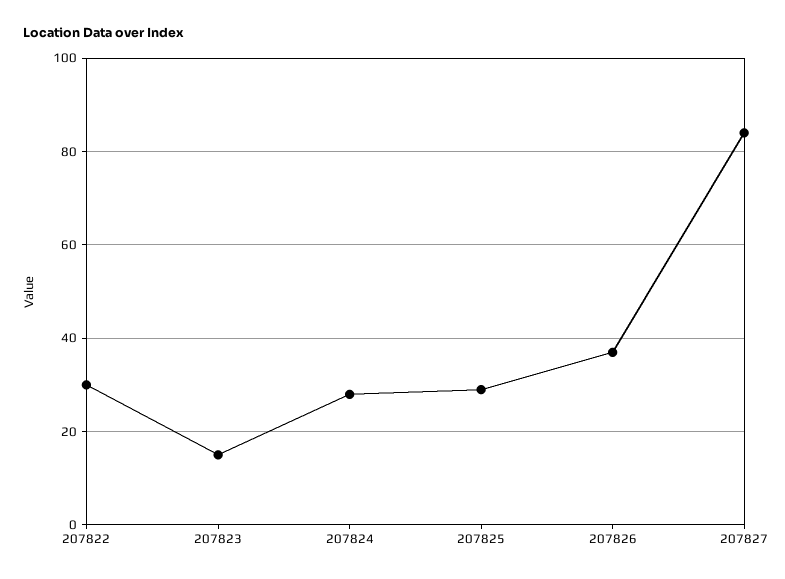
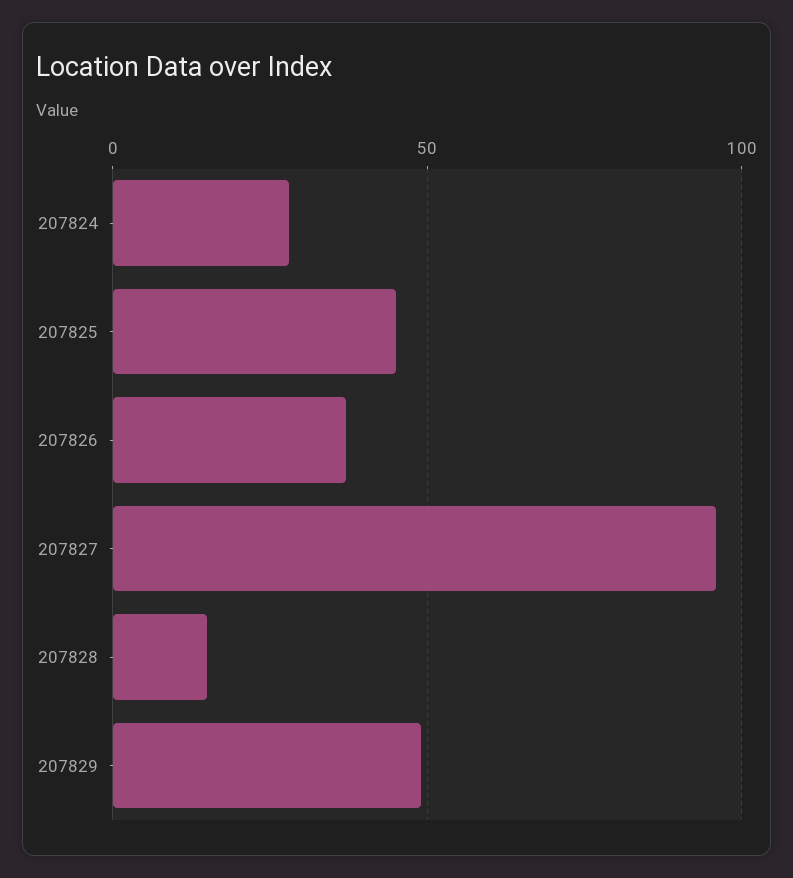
207822: 30 -> none
207823: 15 -> none
207825: 30 -> 45
207827: 85 -> 95
207828: none -> 15
207829: none -> 50

